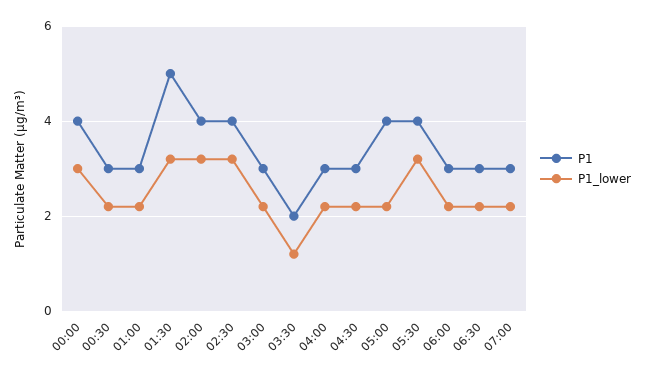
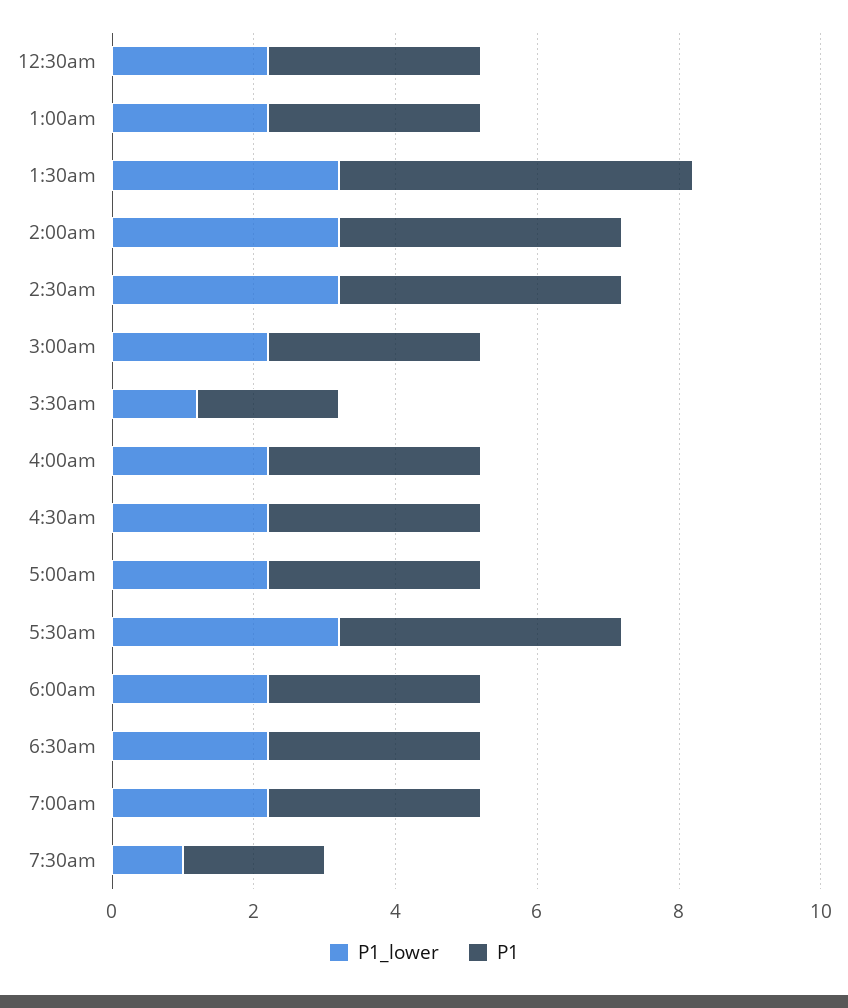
P1, 00:00: 4 -> none
P1_lower, 00:00: 3 -> none
P1, 05:00: 4 -> 3
P1_lower, 7:30am: none -> 1
P1, 7:30am: none -> 2

